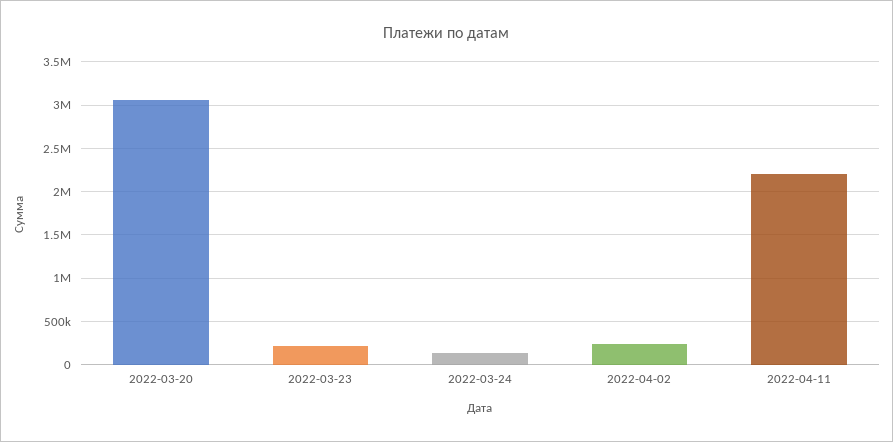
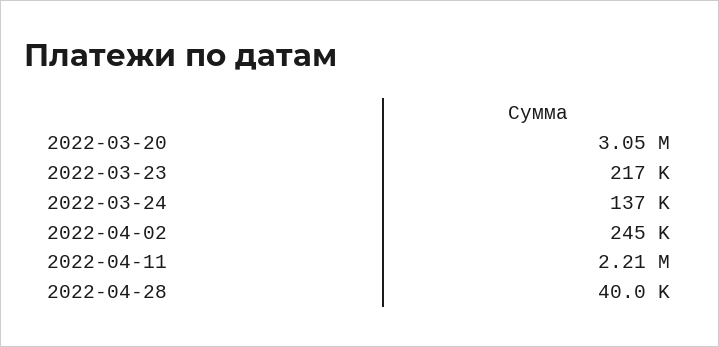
2022-04-28: none -> 40000

